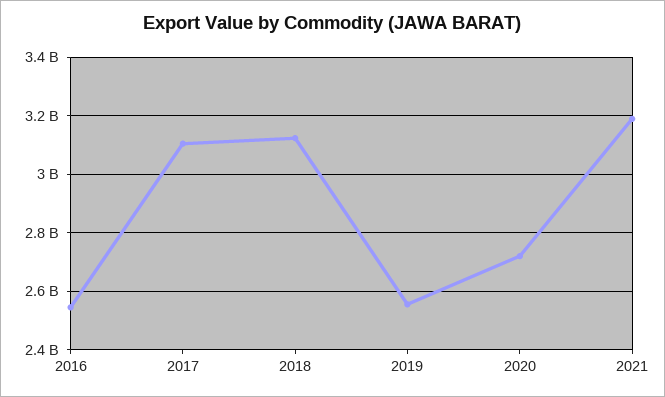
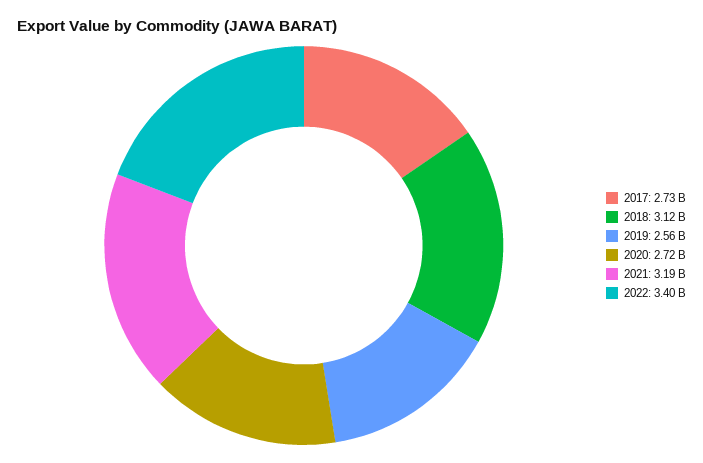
2016: 2550000000 -> none
2017: 3100000000 -> 2730000000
2022: none -> 3400000000

